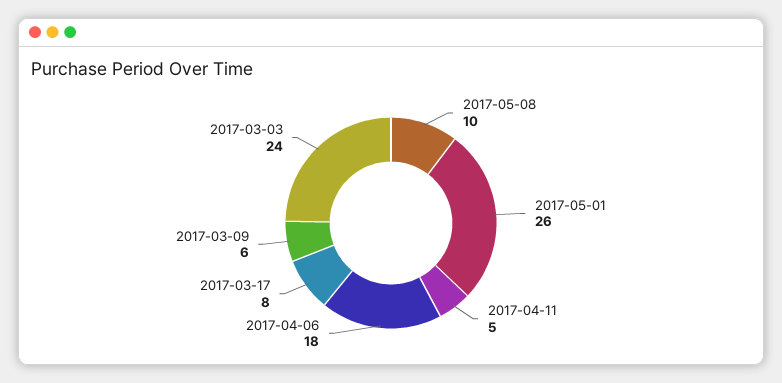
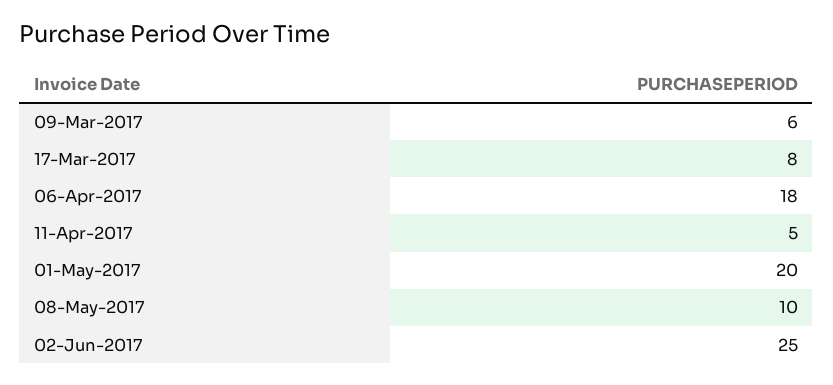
2017-05-01: 26 -> 20
2017-03-03: 24 -> none
02-Jun-2017: none -> 25

